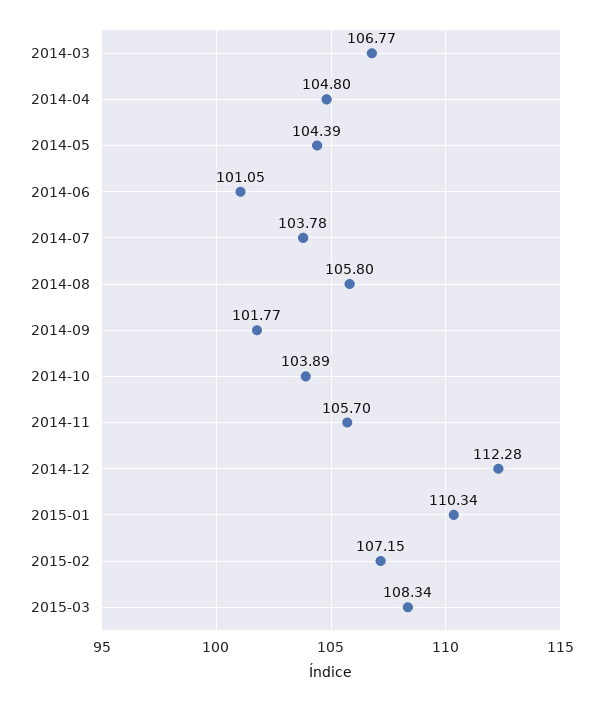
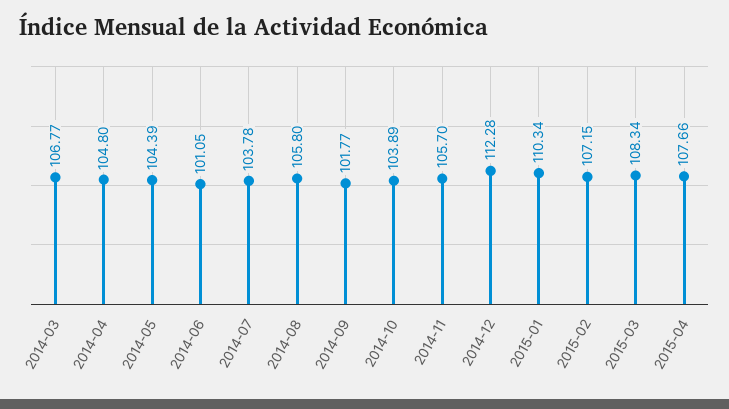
2015-04: none -> 107.66

